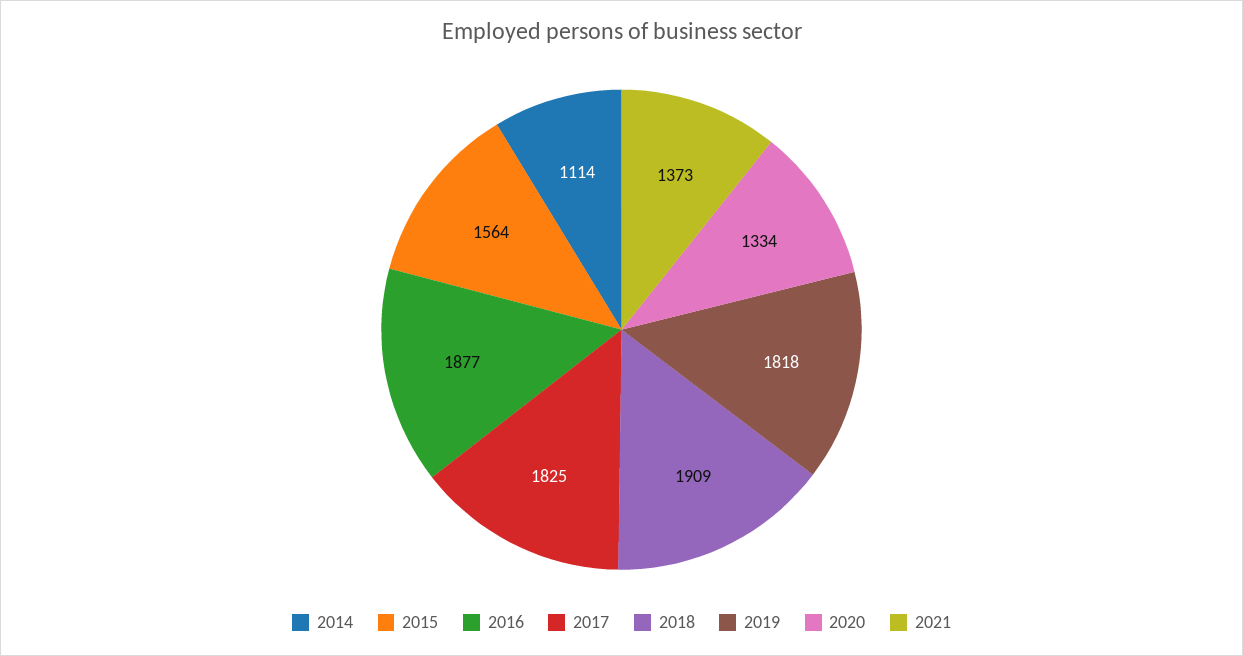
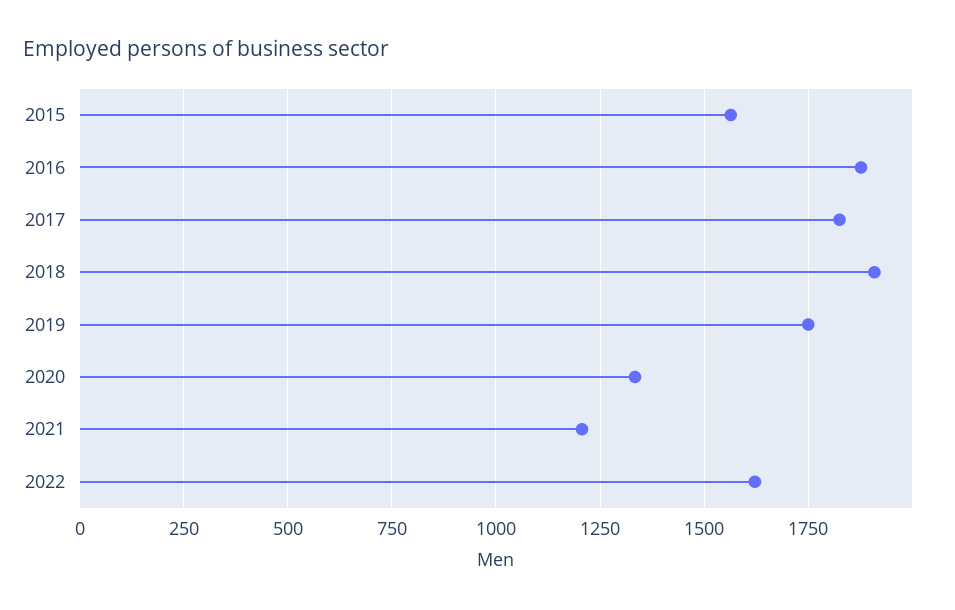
2014: 1114 -> none
2019: 1818 -> 1750
2021: 1373 -> 1200
2022: none -> 1625

